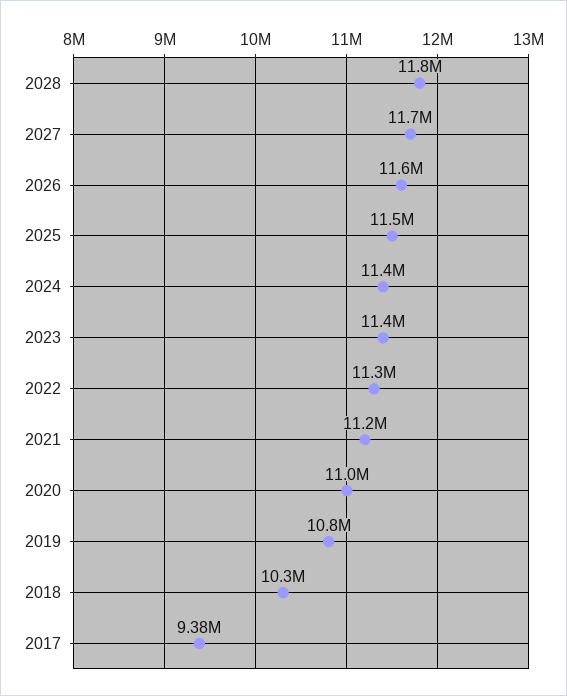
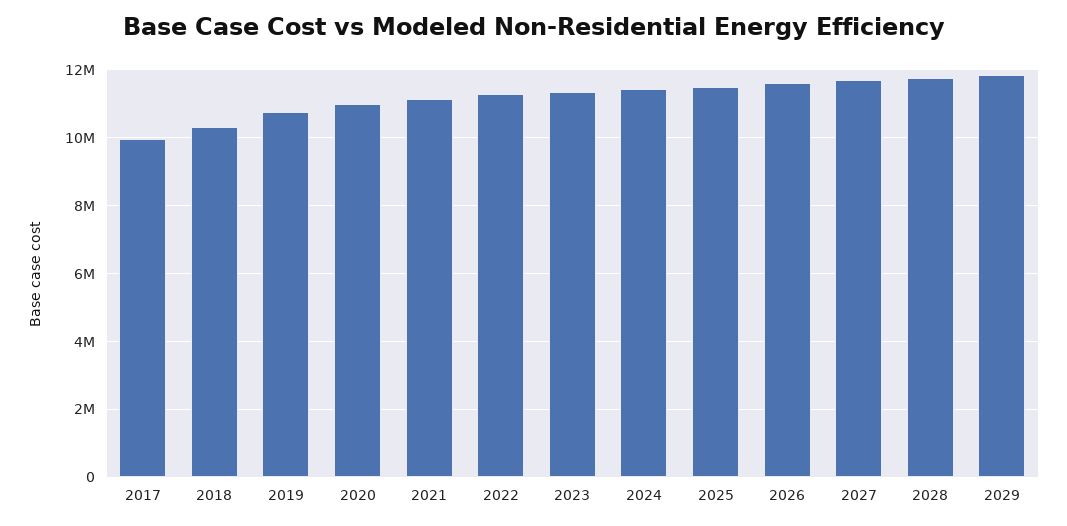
2017: 9380000 -> 10000000
2029: none -> 11800000

